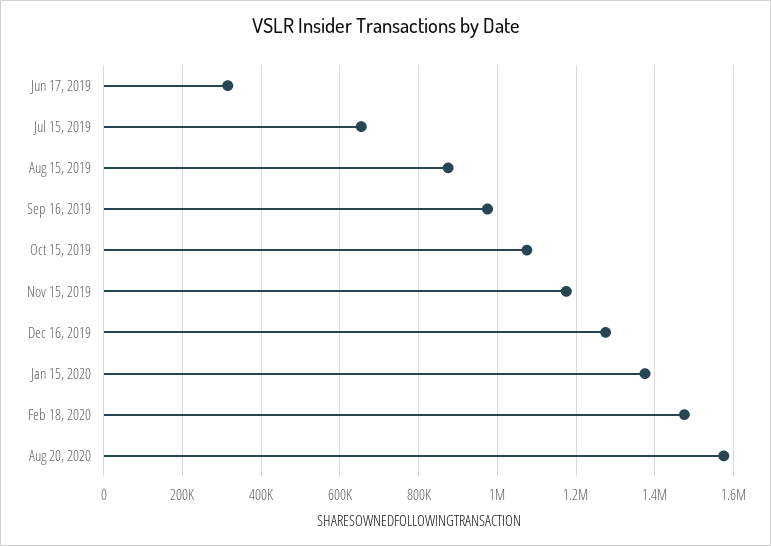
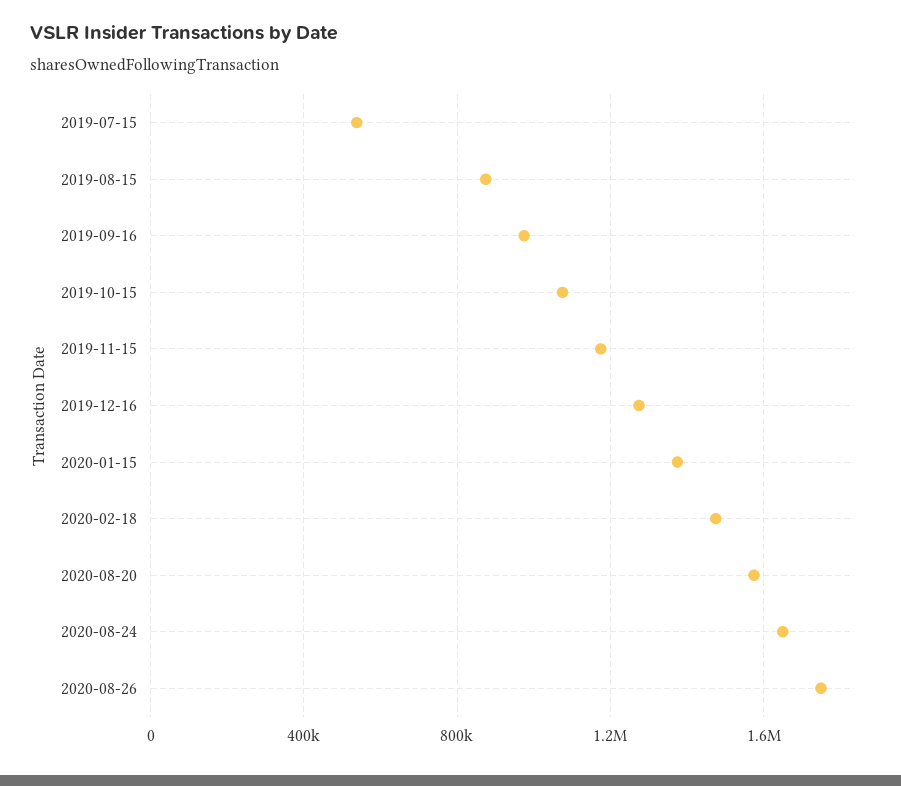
Jun 17, 2019: 320000 -> none
Jul 15, 2019: 660000 -> 550000
2020-08-24: none -> 1650000
2020-08-26: none -> 1750000

